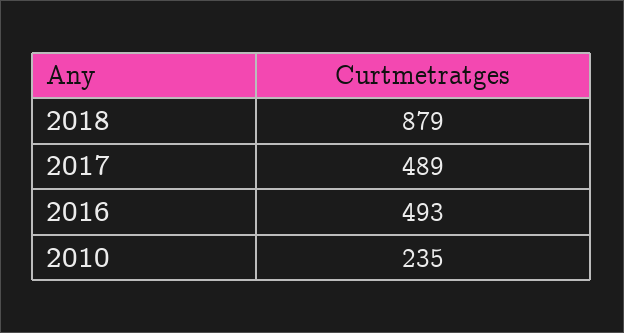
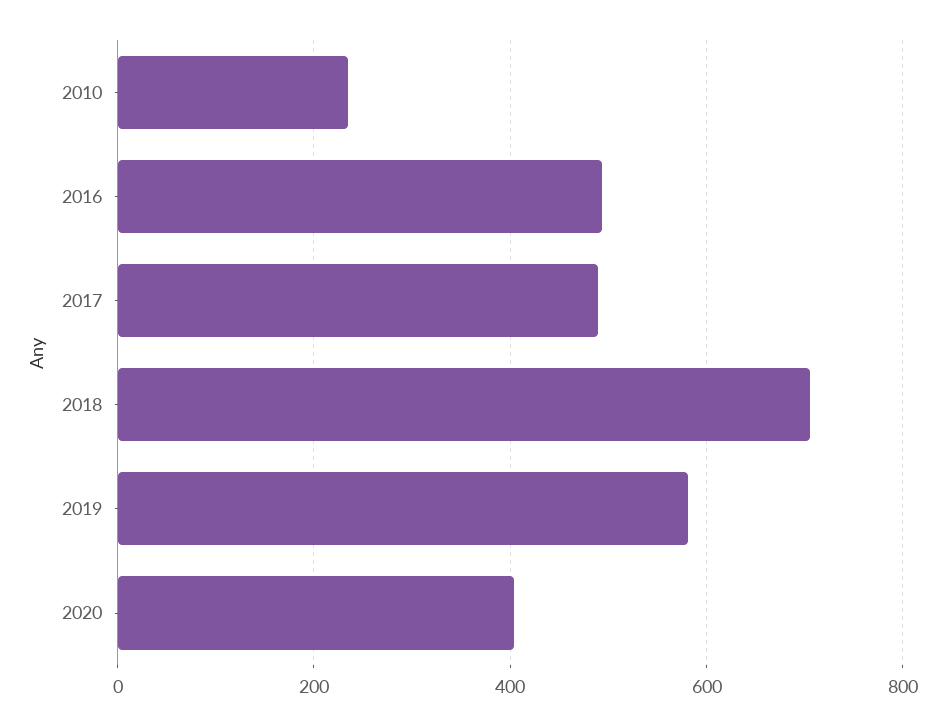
2018: 879 -> 700
2019: none -> 580
2020: none -> 400

